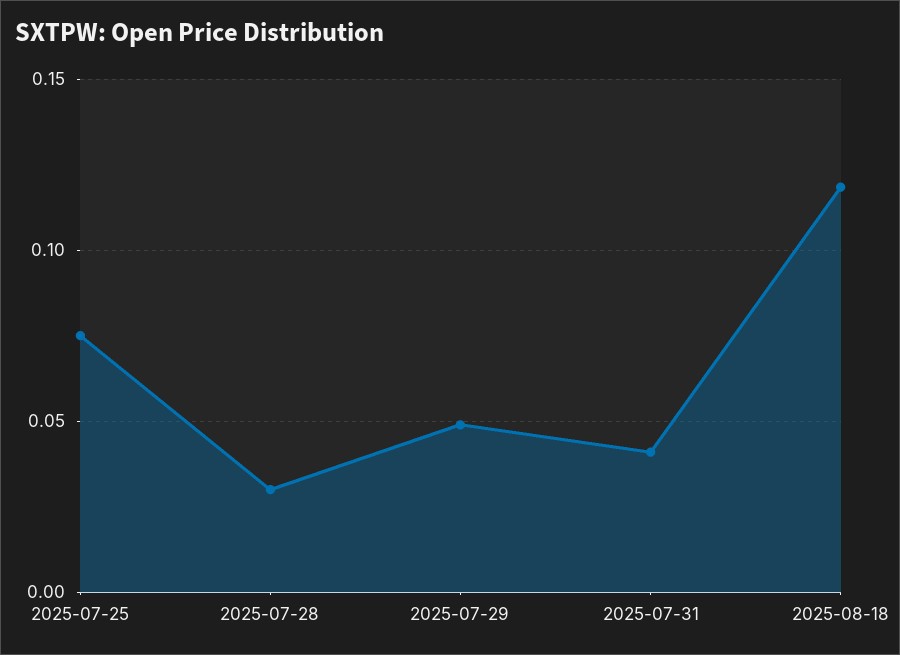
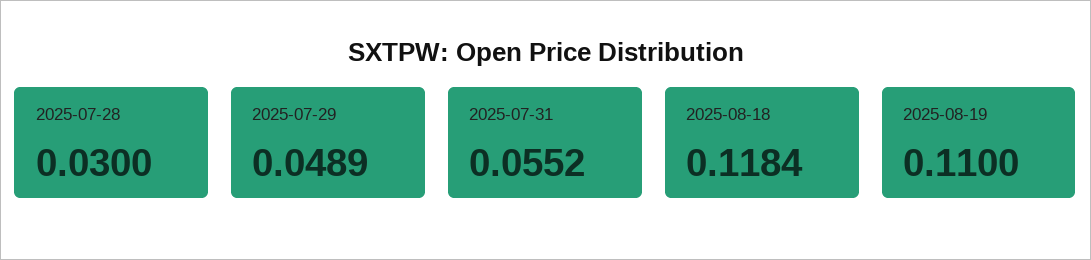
2025-07-25: 0.075 -> none
2025-07-31: 0.04 -> 0.0552
2025-08-19: none -> 0.11

